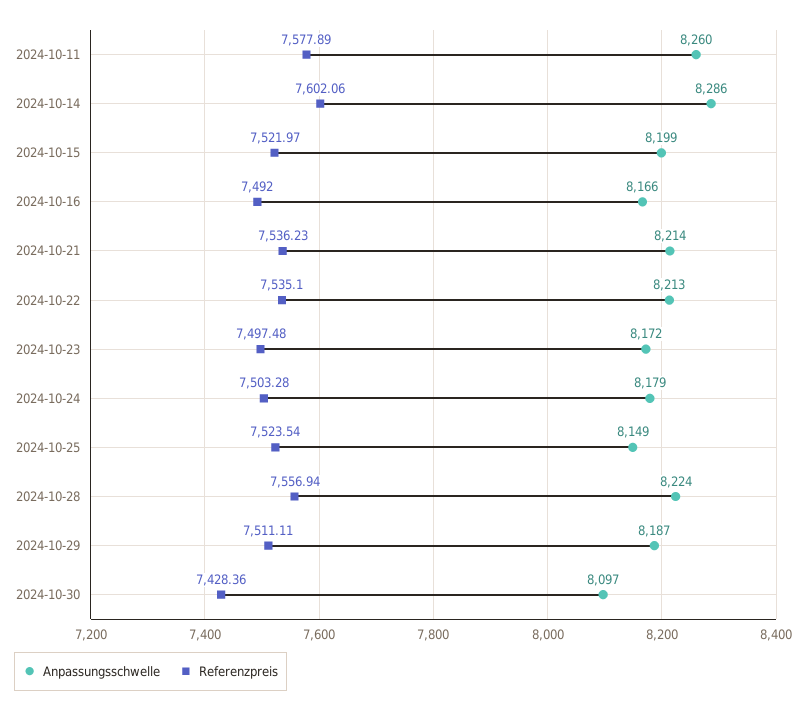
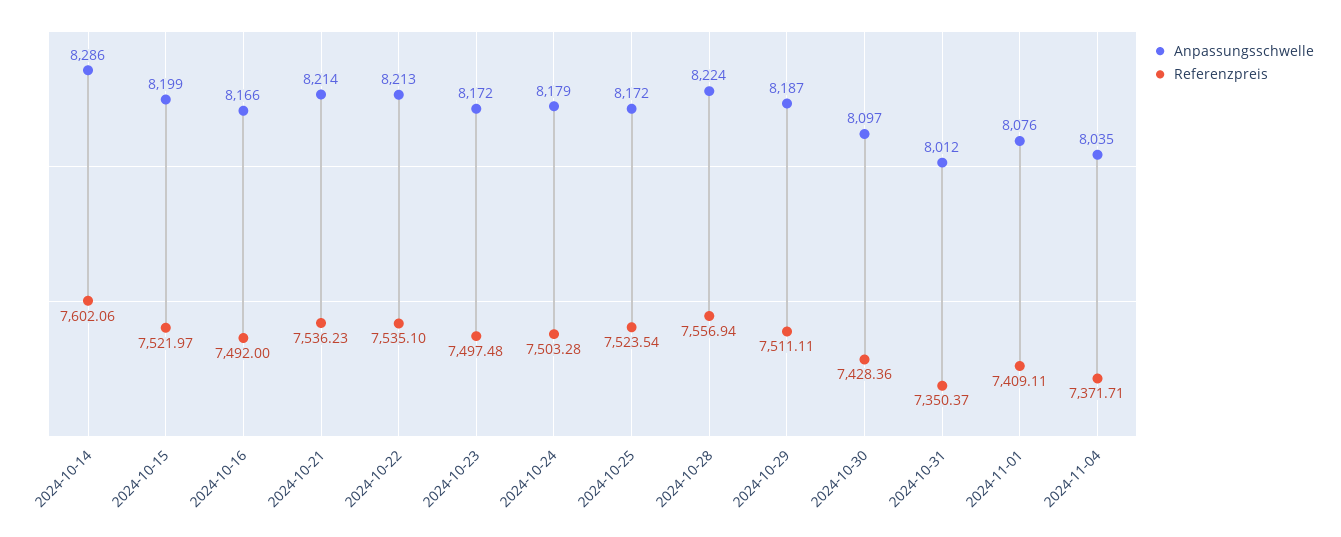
Anpassungsschwelle, 2024-10-11: 8260 -> none
Referenzpreis, 2024-10-11: 7577.89 -> none
Anpassungsschwelle, 2024-10-25: 8149 -> 8172
Anpassungsschwelle, 2024-10-31: none -> 8012
Referenzpreis, 2024-10-31: none -> 7350.37
Anpassungsschwelle, 2024-11-01: none -> 8076
Referenzpreis, 2024-11-01: none -> 7409.11
Anpassungsschwelle, 2024-11-04: none -> 8035
Referenzpreis, 2024-11-04: none -> 7371.71

